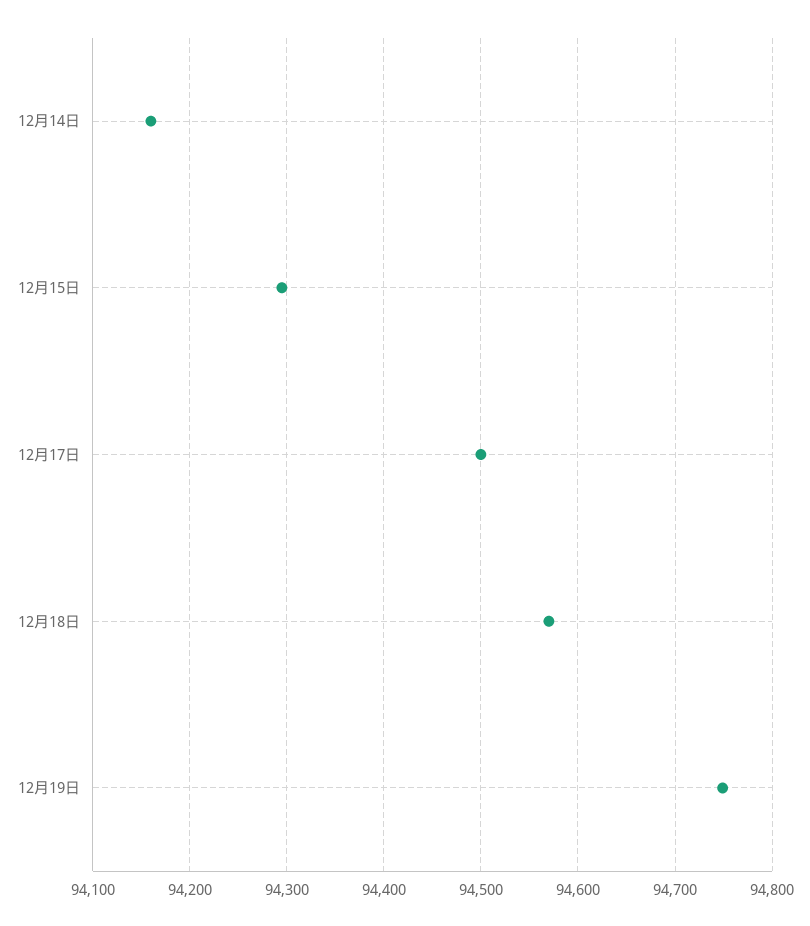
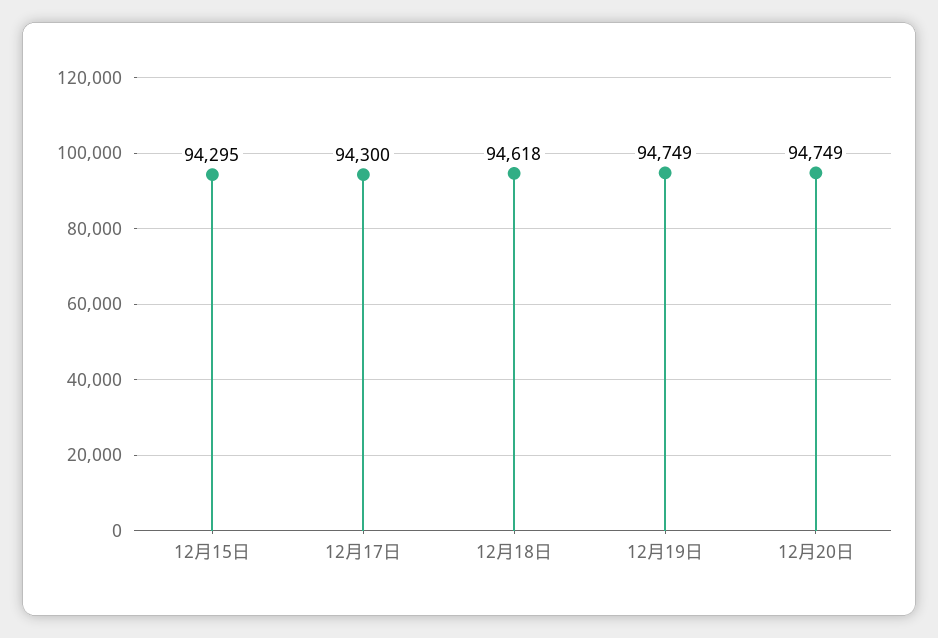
12月14日: 94160 -> none
12月17日: 94500 -> 94300
12月18日: 94570 -> 94618
12月20日: none -> 94749

